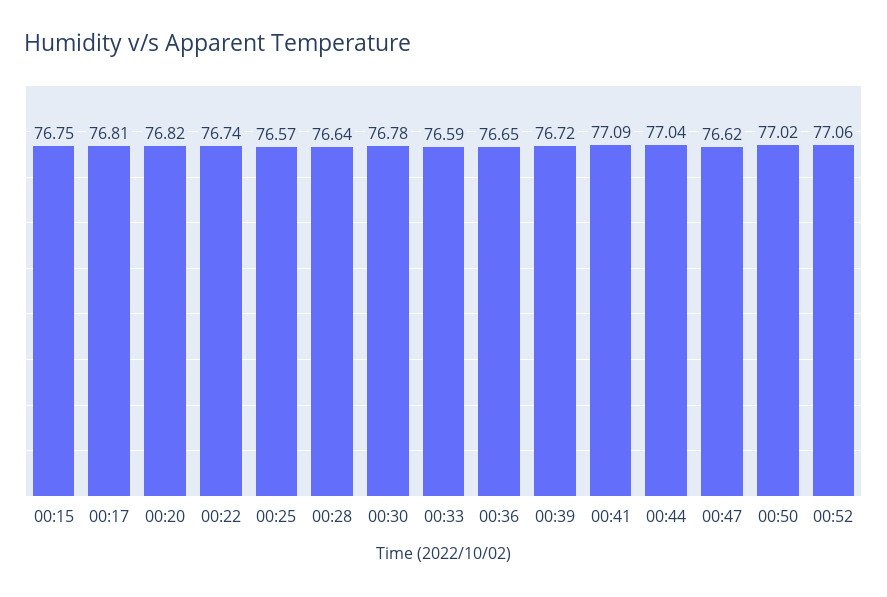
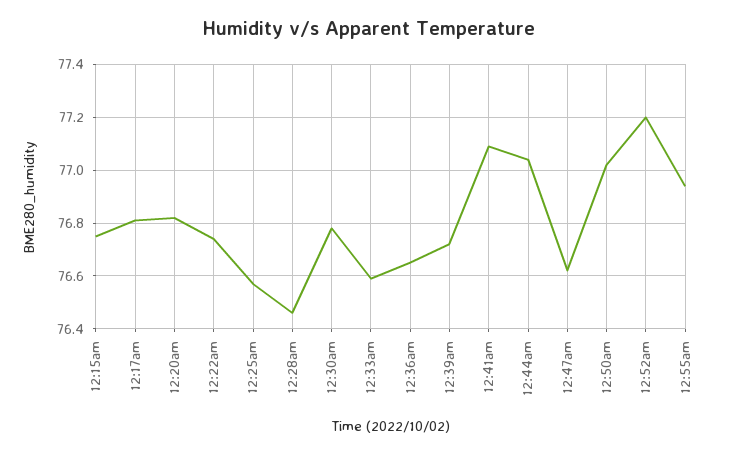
00:28: 76.64 -> 76.45
00:52: 77.06 -> 77.2
12:55am: none -> 76.95

